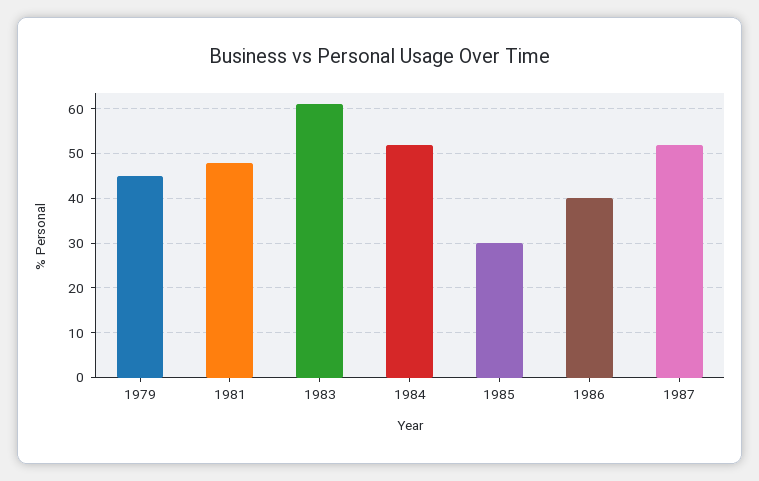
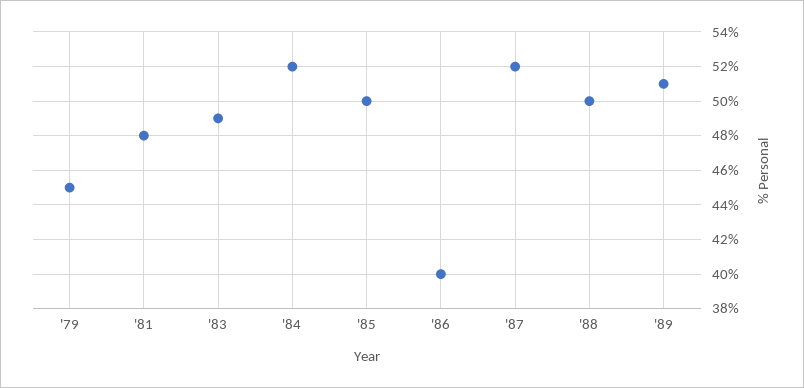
1983: 60 -> 49
1985: 30 -> 50
'88: none -> 50
'89: none -> 51

